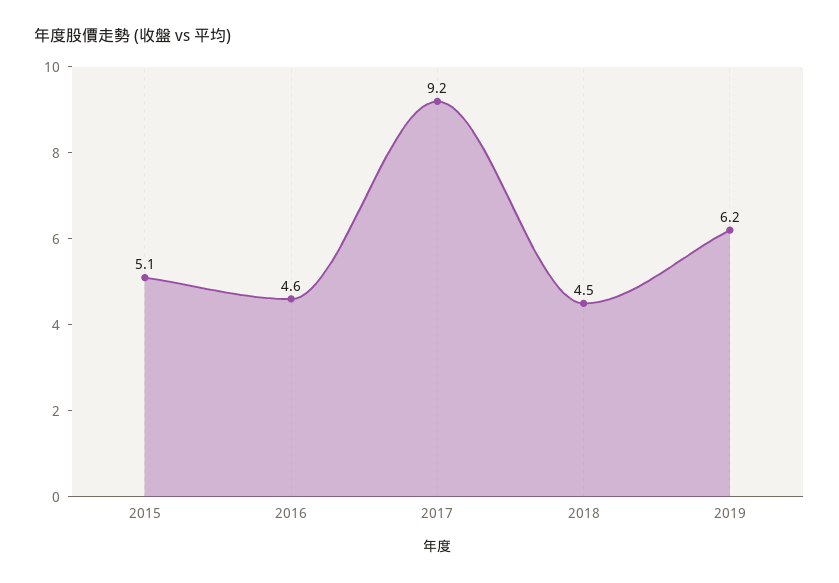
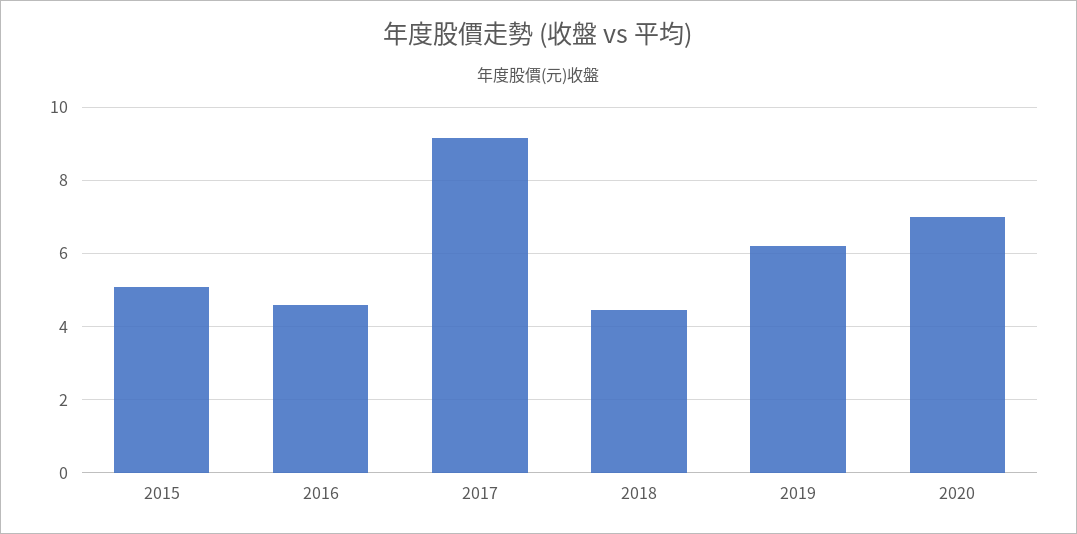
2020: none -> 7

